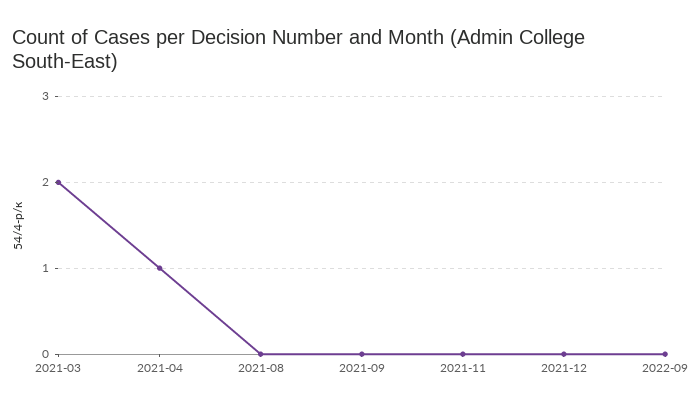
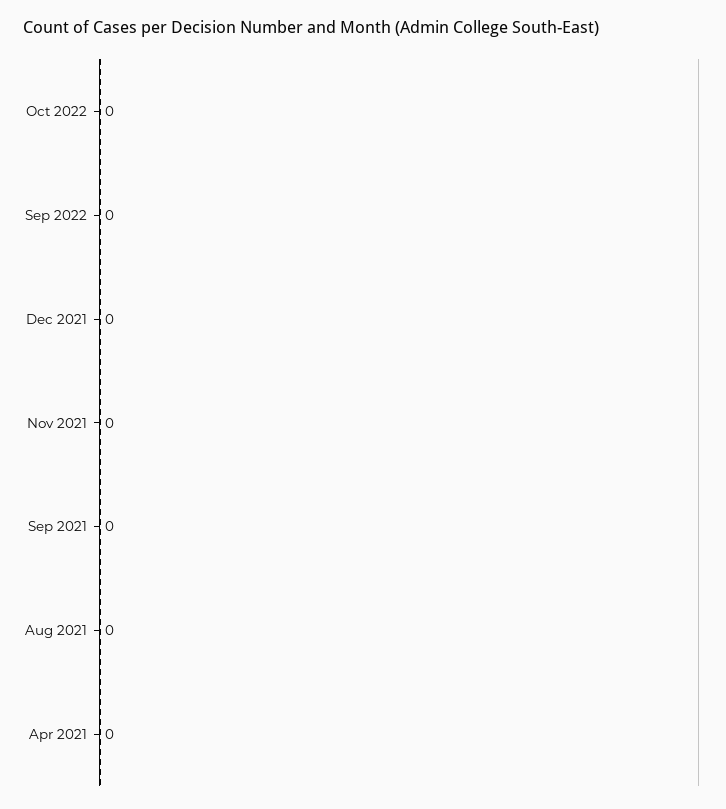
2021-03: 2 -> none
2021-04: 1 -> 0
Oct 2022: none -> 0

